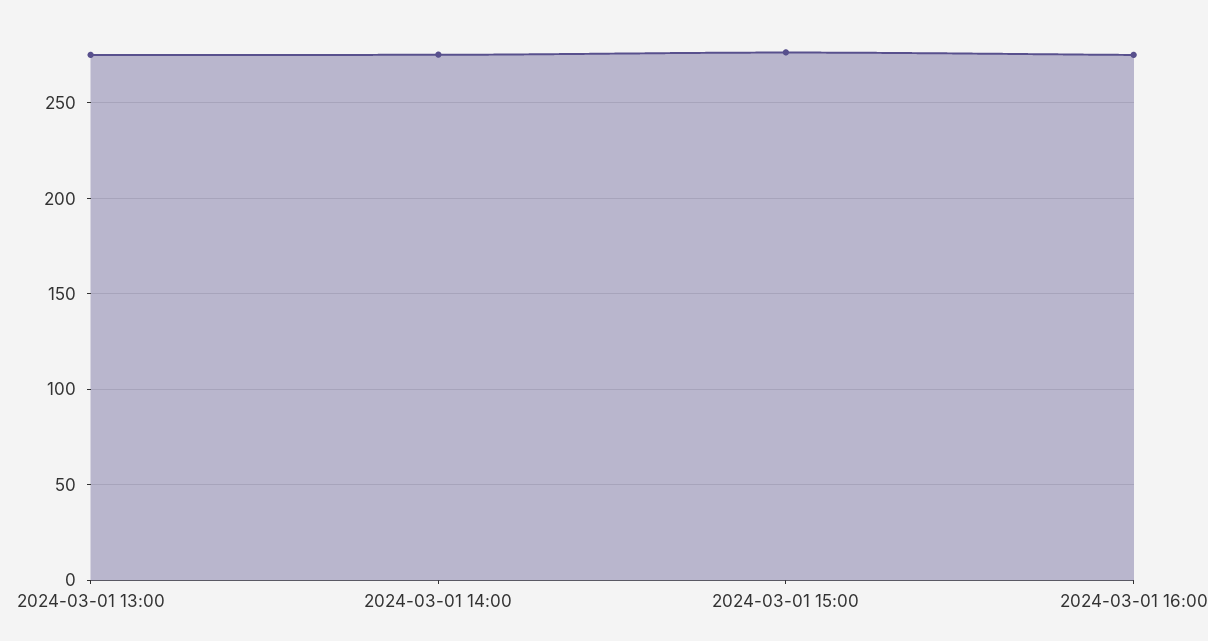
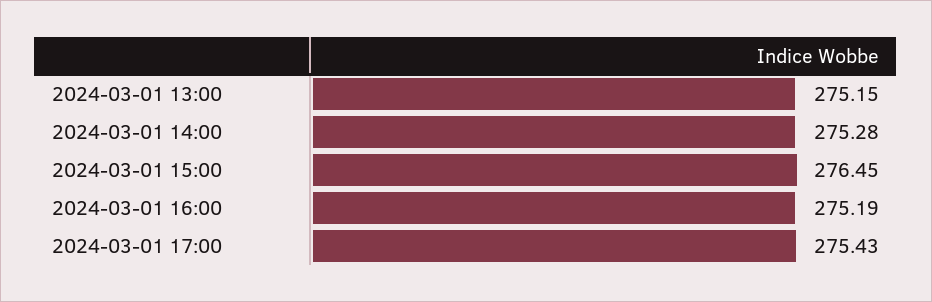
2024-03-01 17:00: none -> 275.43

